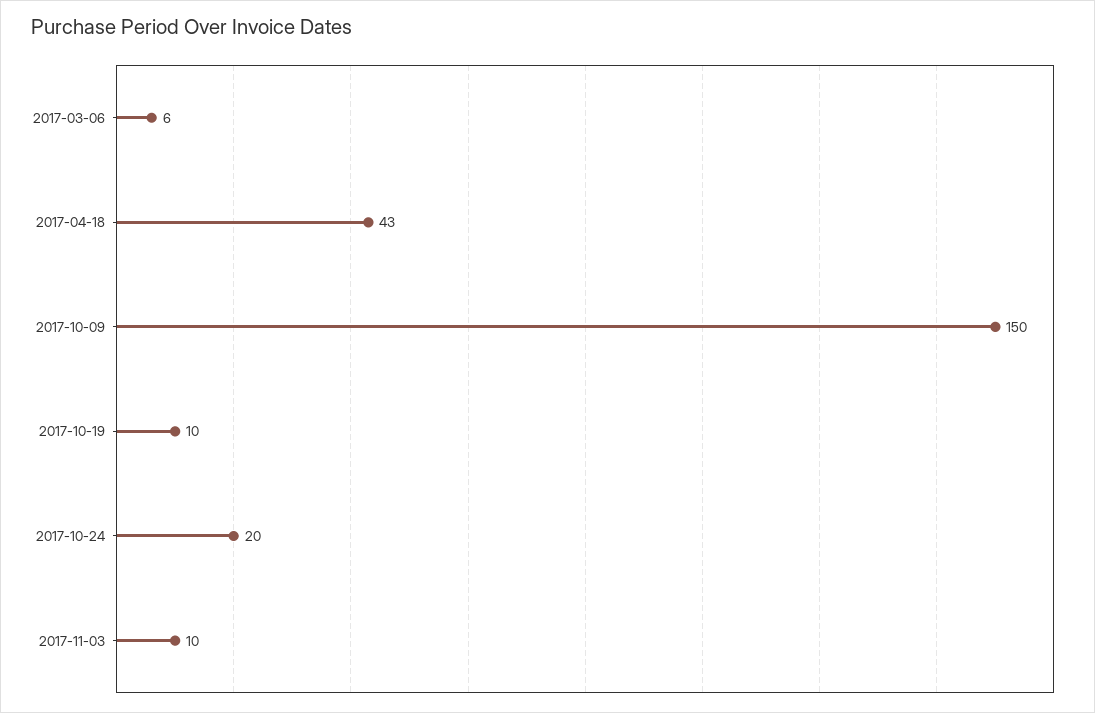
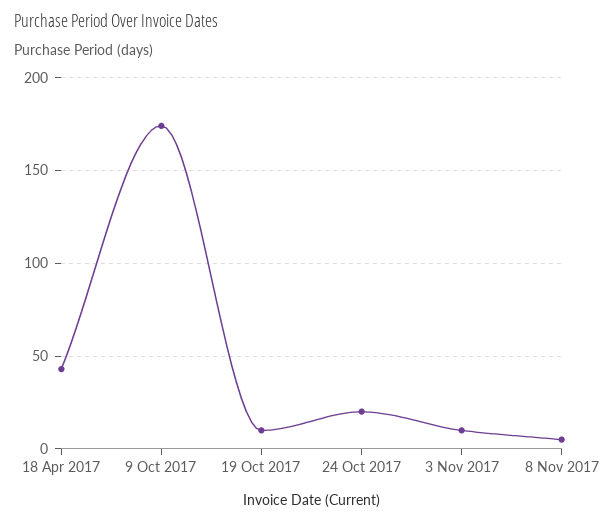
2017-03-06: 6 -> none
2017-10-09: 150 -> 175
8 Nov 2017: none -> 5

